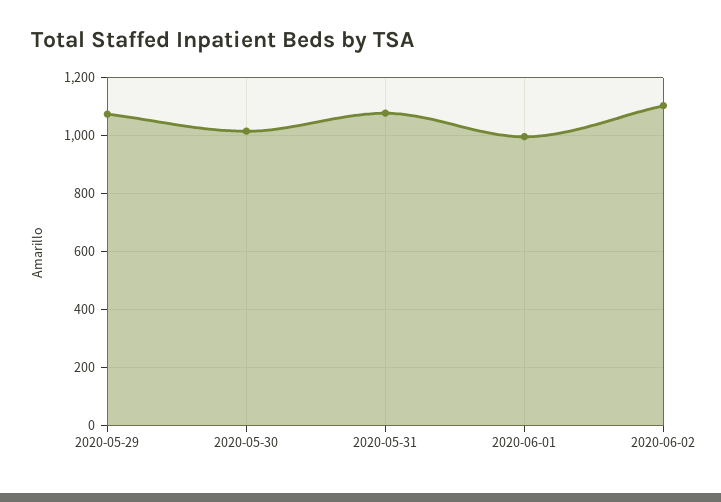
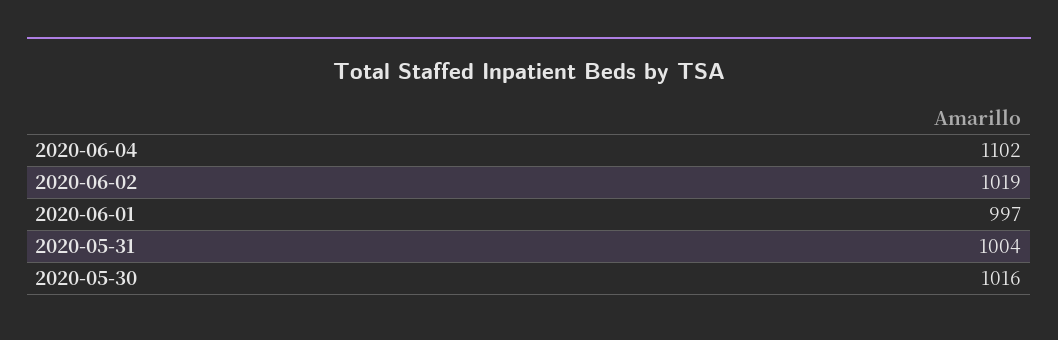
2020-05-29: 1075 -> none
2020-05-31: 1075 -> 1004
2020-06-02: 1100 -> 1019
2020-06-04: none -> 1102

